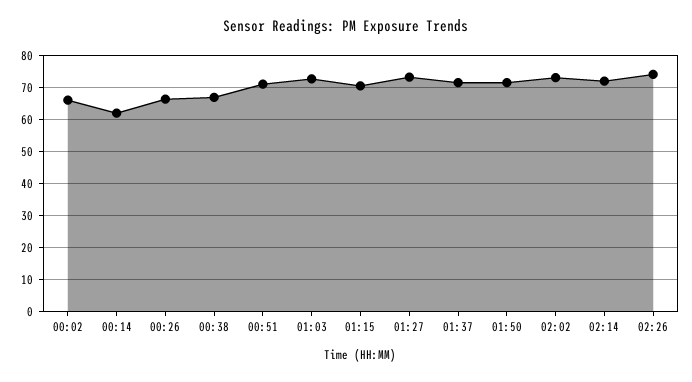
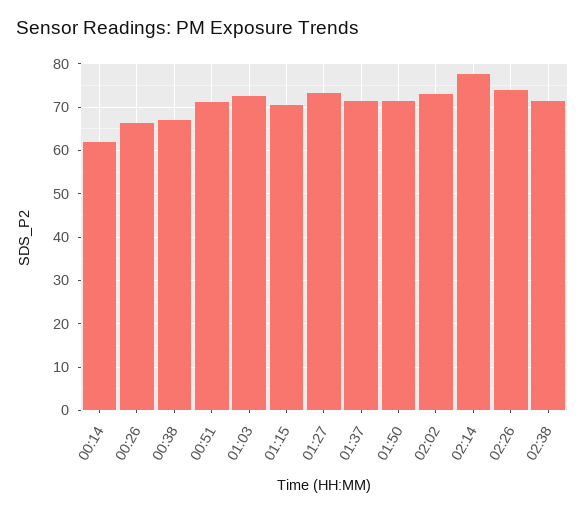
00:02: 66 -> none
02:14: 72 -> 78
02:38: none -> 72

